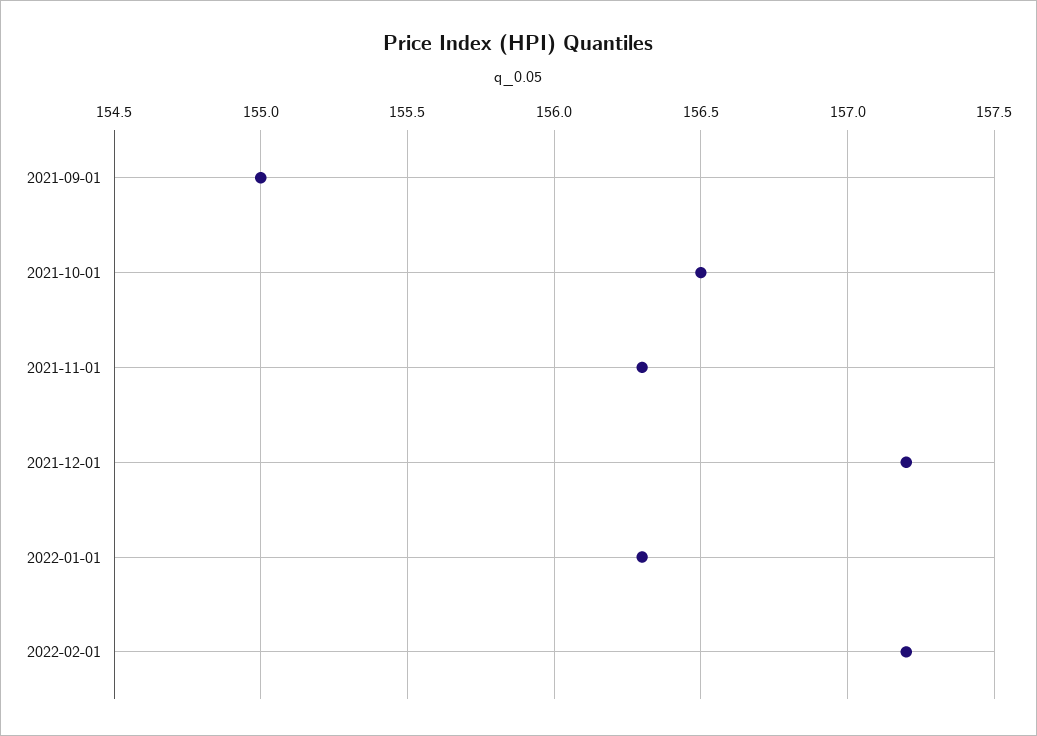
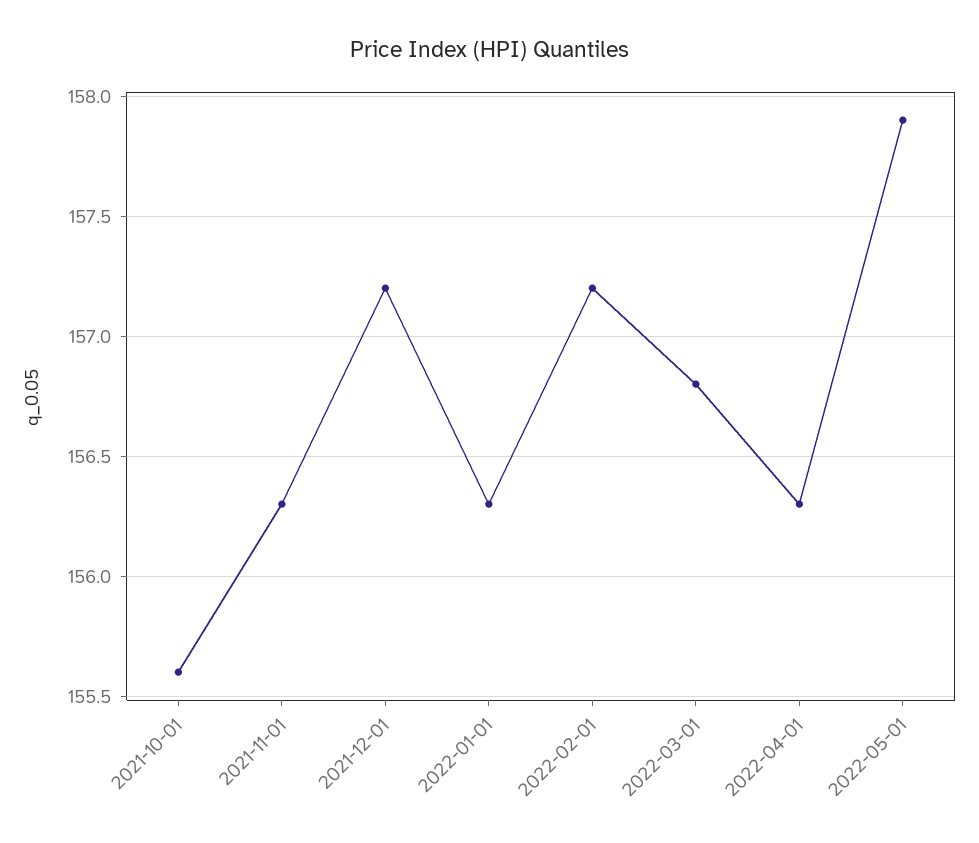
2021-09-01: 155 -> none
2021-10-01: 156.5 -> 155.6
2022-03-01: none -> 156.8
2022-04-01: none -> 156.3
2022-05-01: none -> 157.9

